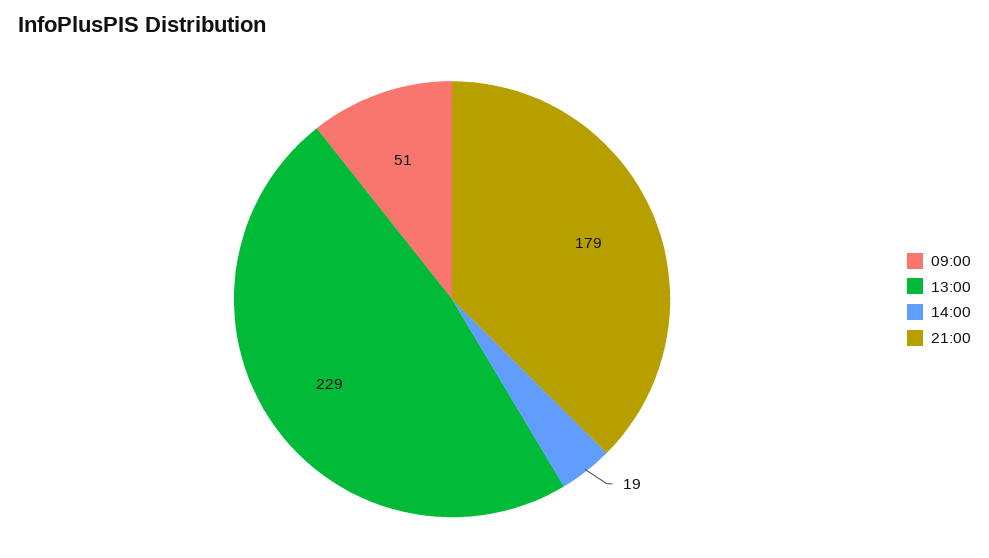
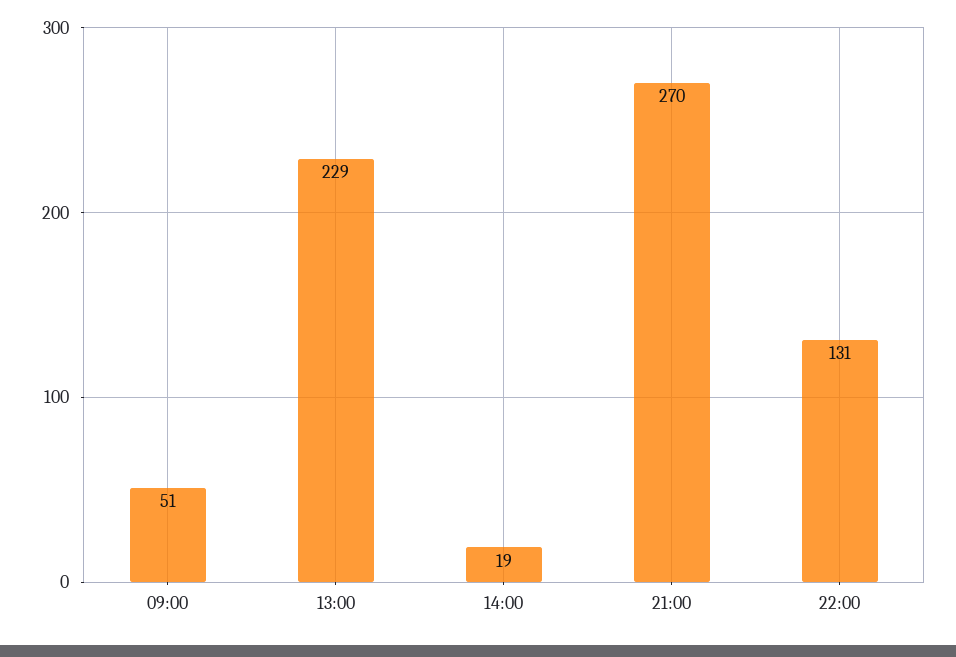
21:00: 179 -> 270
22:00: none -> 131

